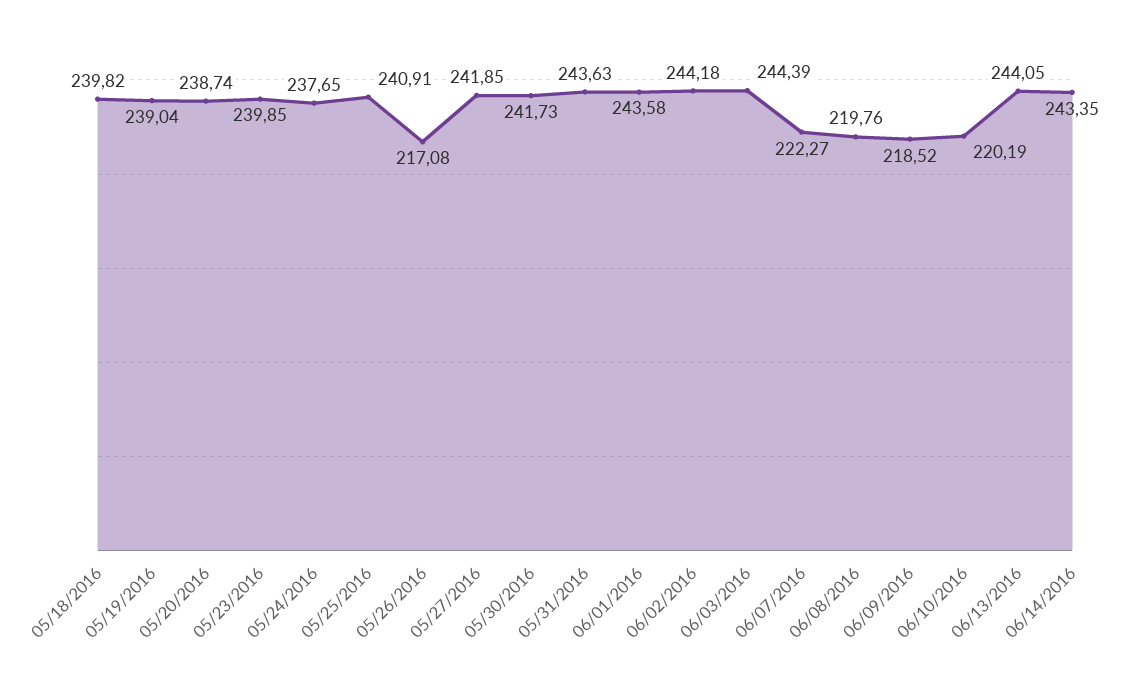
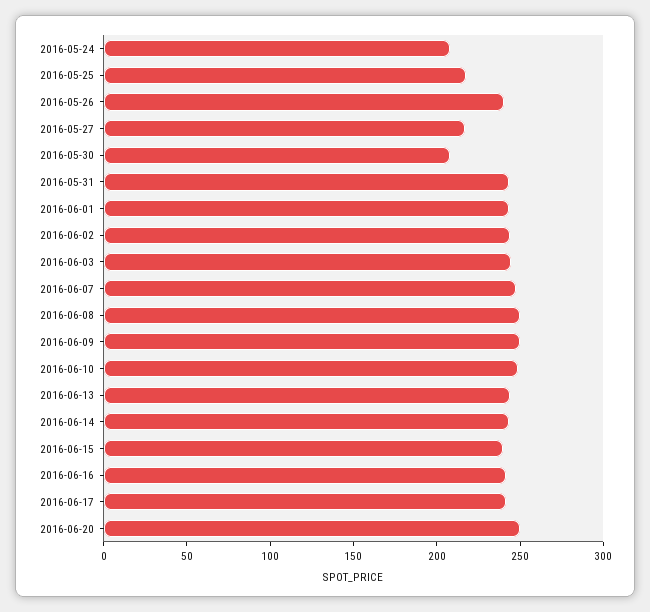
05/18/2016: 239.82 -> none
05/19/2016: 239.04 -> none
05/20/2016: 238.74 -> none
05/23/2016: 239.85 -> none
05/24/2016: 237.65 -> 210
05/25/2016: 240.91 -> 220
05/26/2016: 217.08 -> 240
05/27/2016: 241.85 -> 220
05/30/2016: 241.73 -> 210
06/07/2016: 222.27 -> 250
06/08/2016: 219.76 -> 250
06/09/2016: 218.52 -> 250
06/10/2016: 220.19 -> 250
2016-06-15: none -> 240
2016-06-16: none -> 240
2016-06-17: none -> 240
2016-06-20: none -> 250

